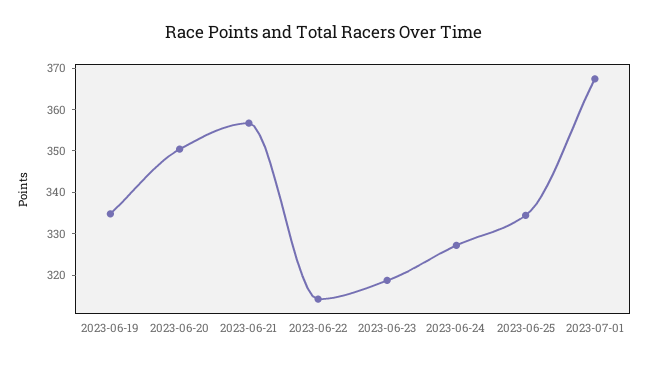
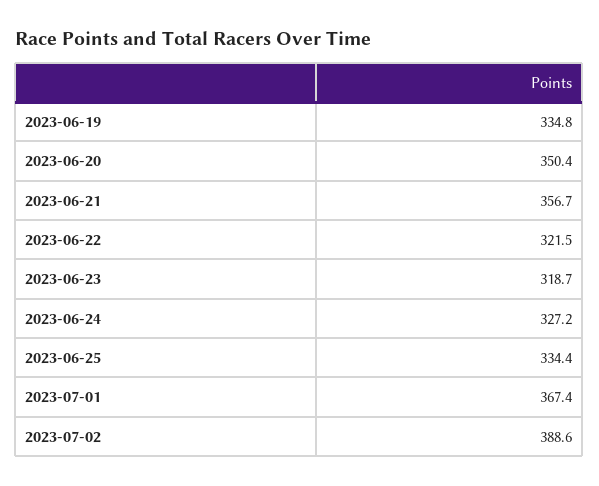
2023-06-22: 314 -> 321.5
2023-07-02: none -> 388.6

